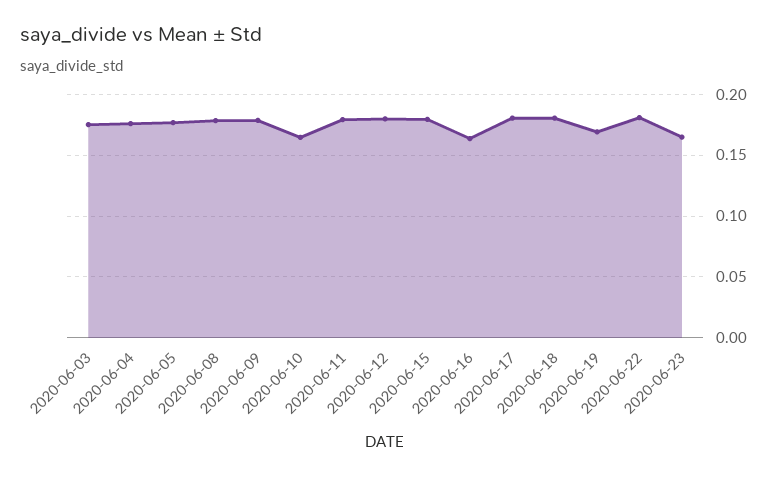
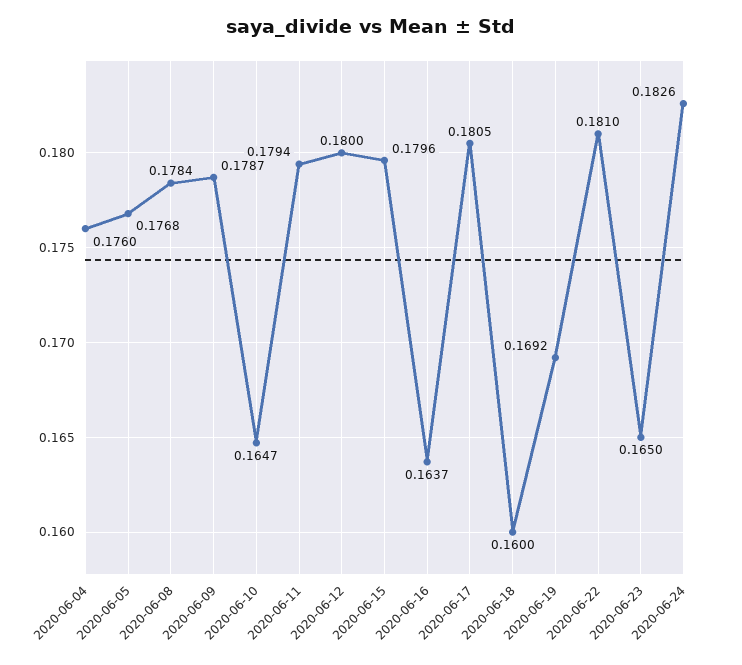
2020-06-03: 0.175 -> none
2020-06-18: 0.18 -> 0.16
2020-06-24: none -> 0.1826

